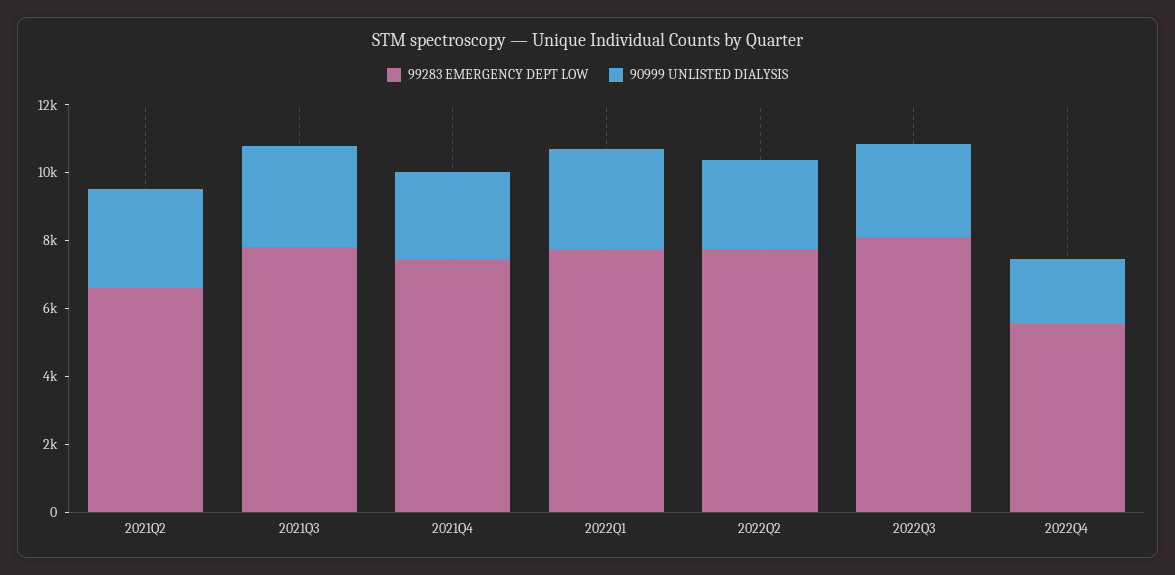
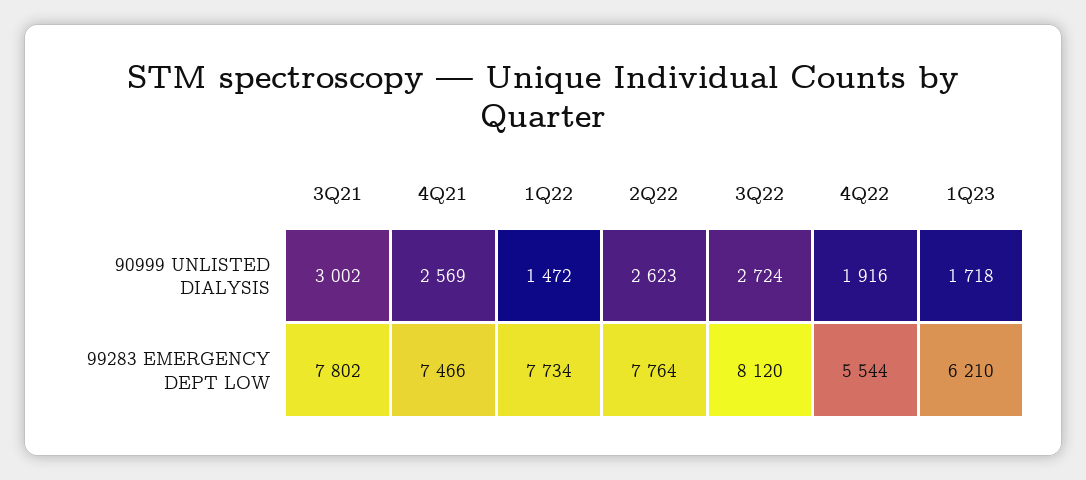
99283 EMERGENCY DEPT LOW, 2021Q2: 6500 -> none
90999 UNLISTED DIALYSIS, 2021Q2: 3000 -> none
90999 UNLISTED DIALYSIS, 2022Q1: 3000 -> 1472
90999 UNLISTED DIALYSIS, 1Q23: none -> 1718
99283 EMERGENCY DEPT LOW, 1Q23: none -> 6210

